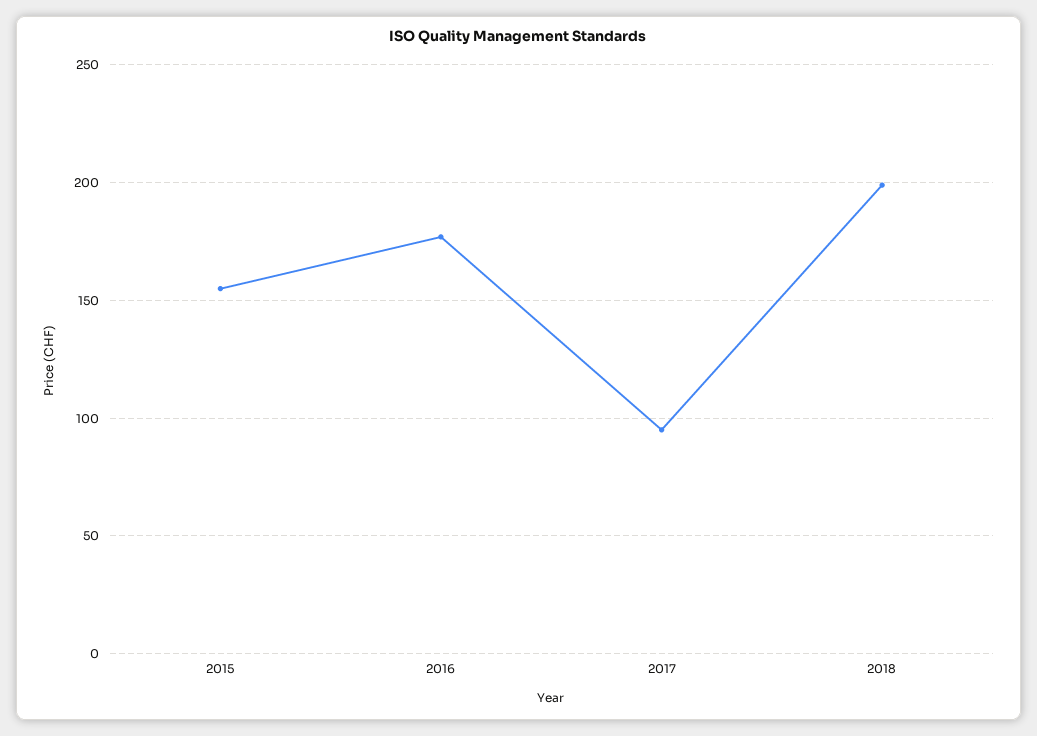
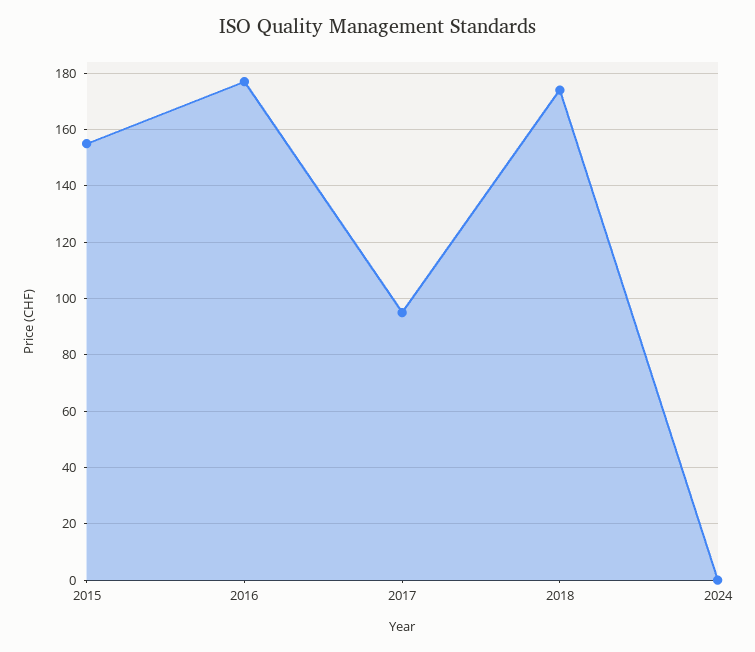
2018: 200 -> 175
2024: none -> 0

